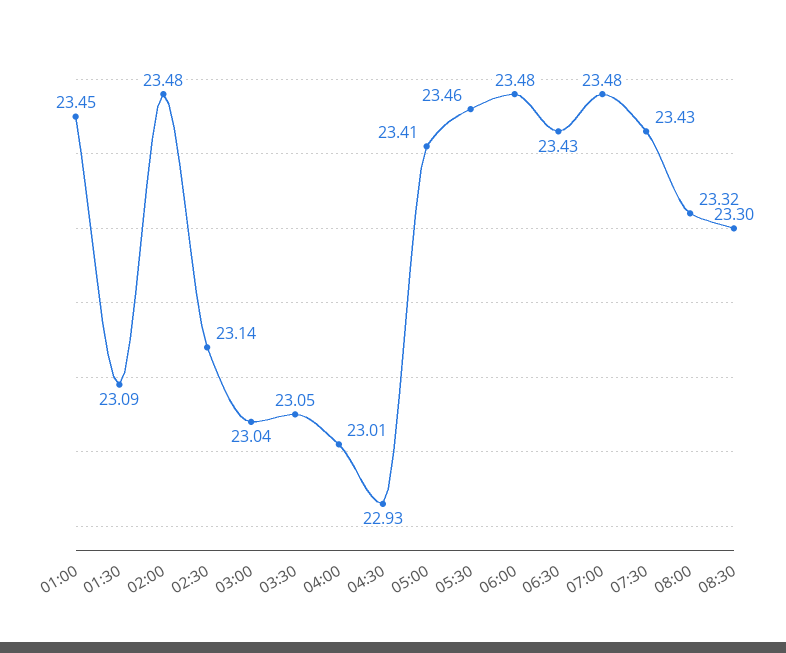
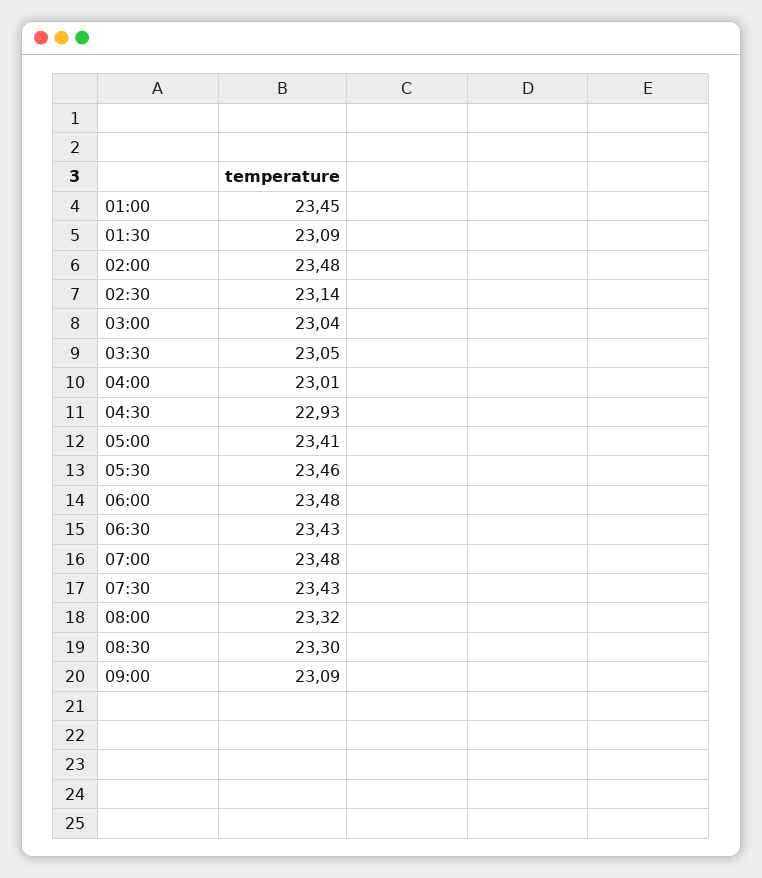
09:00: none -> 23.09

